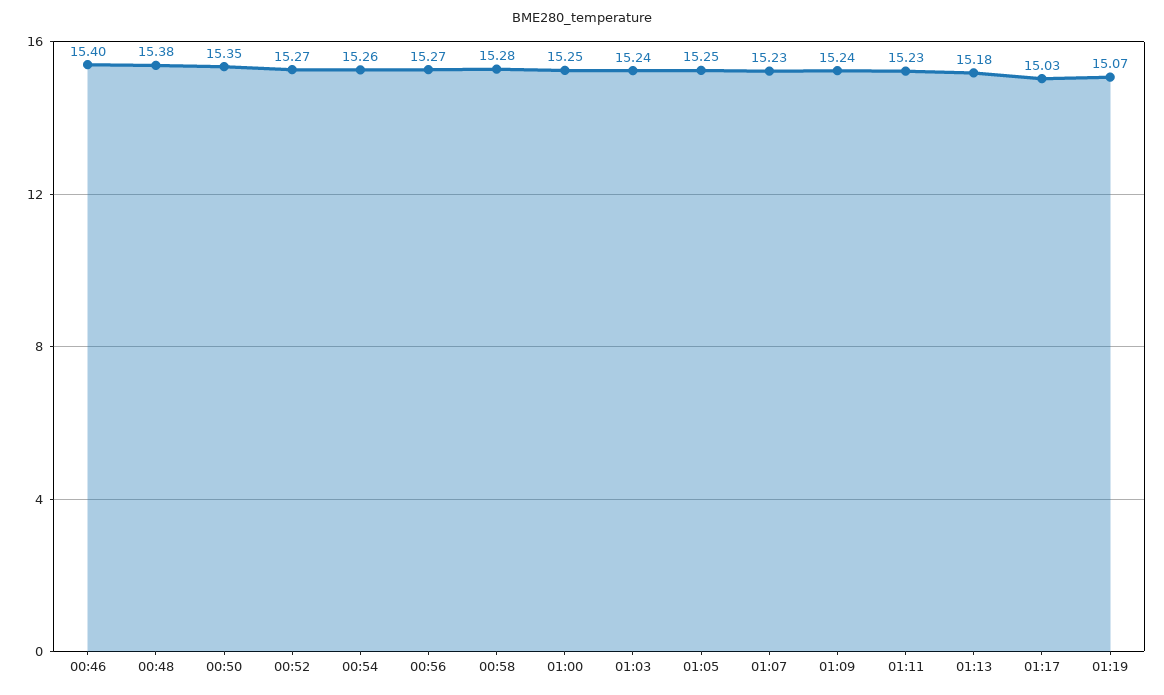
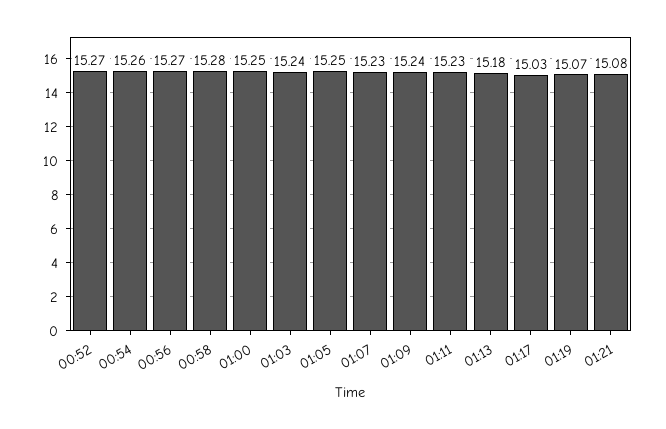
00:46: 15.4 -> none
00:48: 15.38 -> none
00:50: 15.35 -> none
01:21: none -> 15.08

